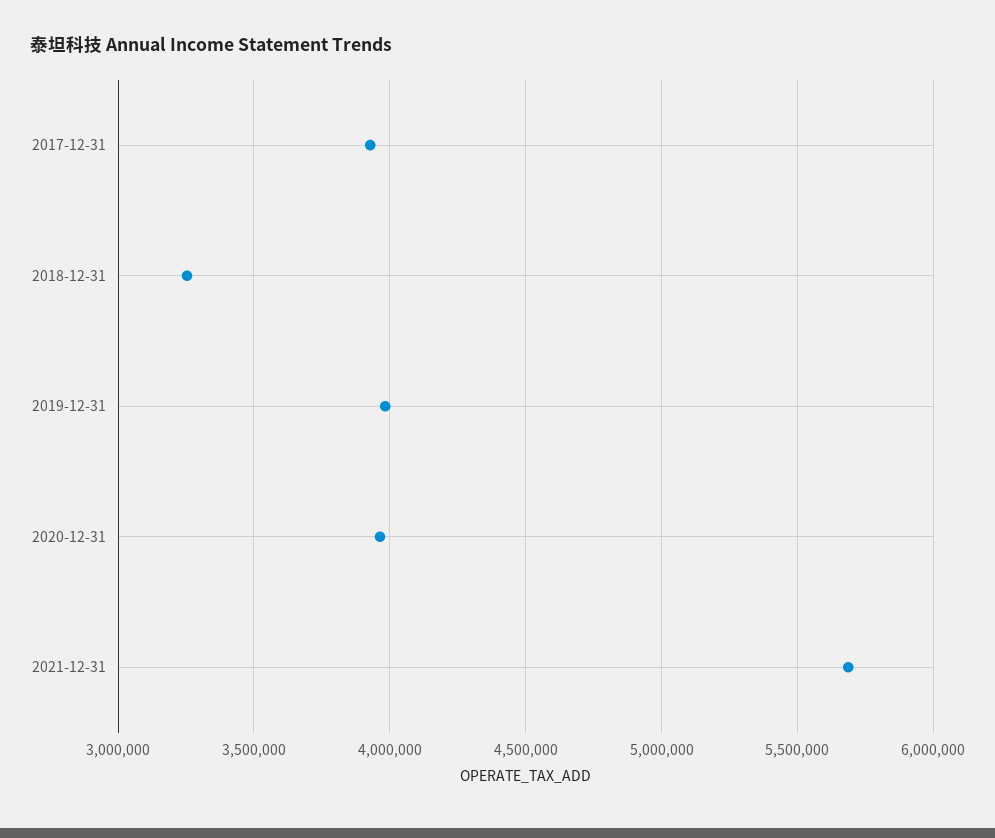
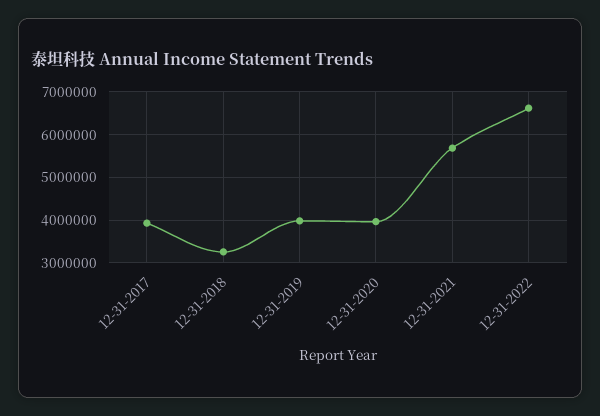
12-31-2022: none -> 6600000

